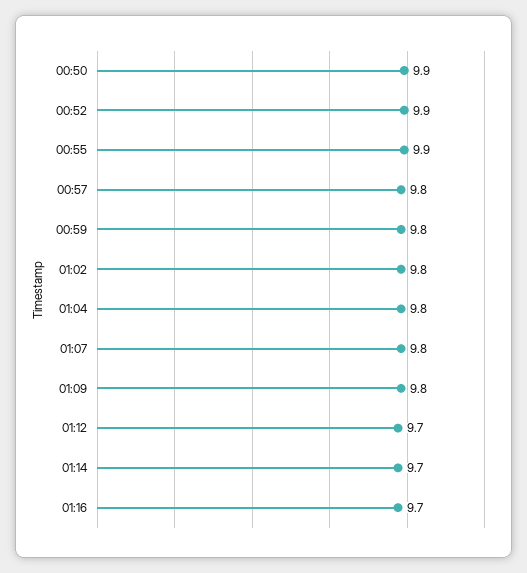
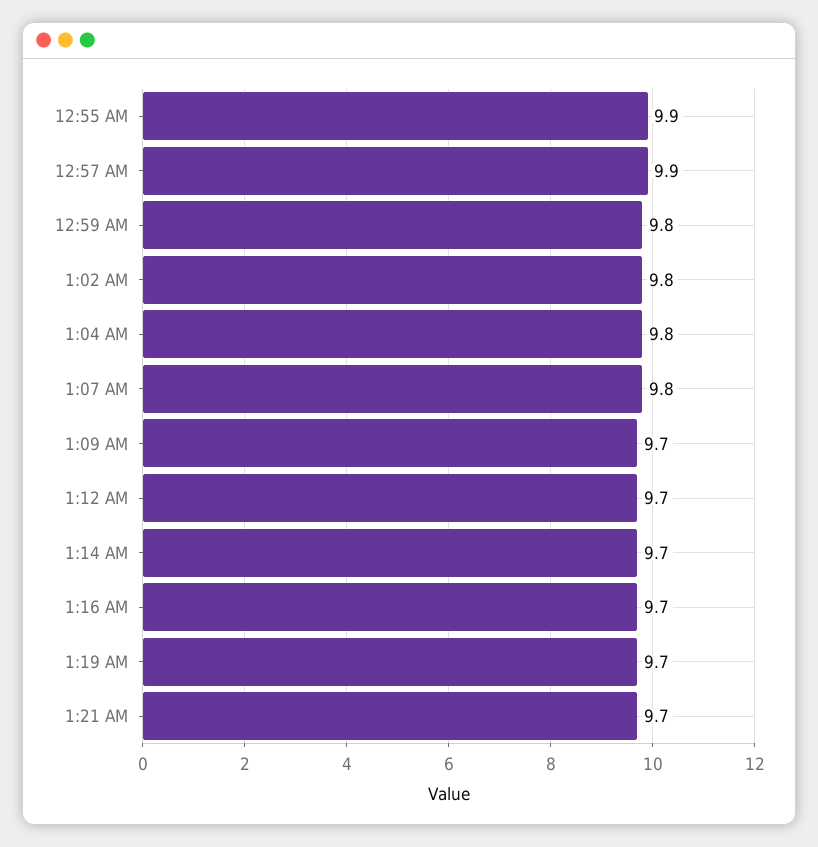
00:50: 9.9 -> none
00:52: 9.9 -> none
00:57: 9.8 -> 9.9
01:09: 9.8 -> 9.7
1:19 AM: none -> 9.7
1:21 AM: none -> 9.7

